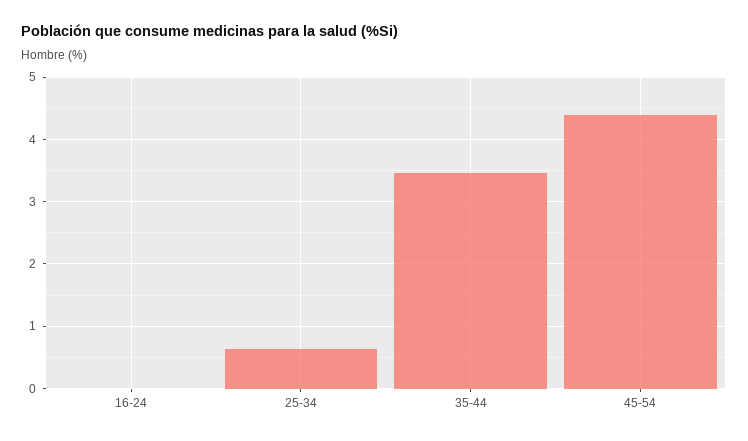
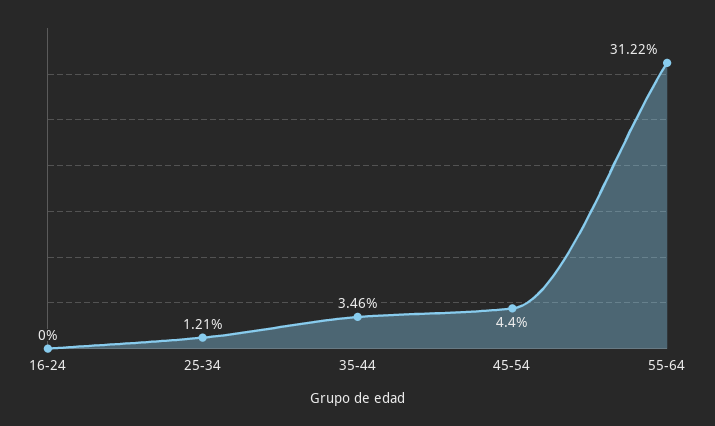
25-34: 0.6 -> 1.21
55-64: none -> 31.22

